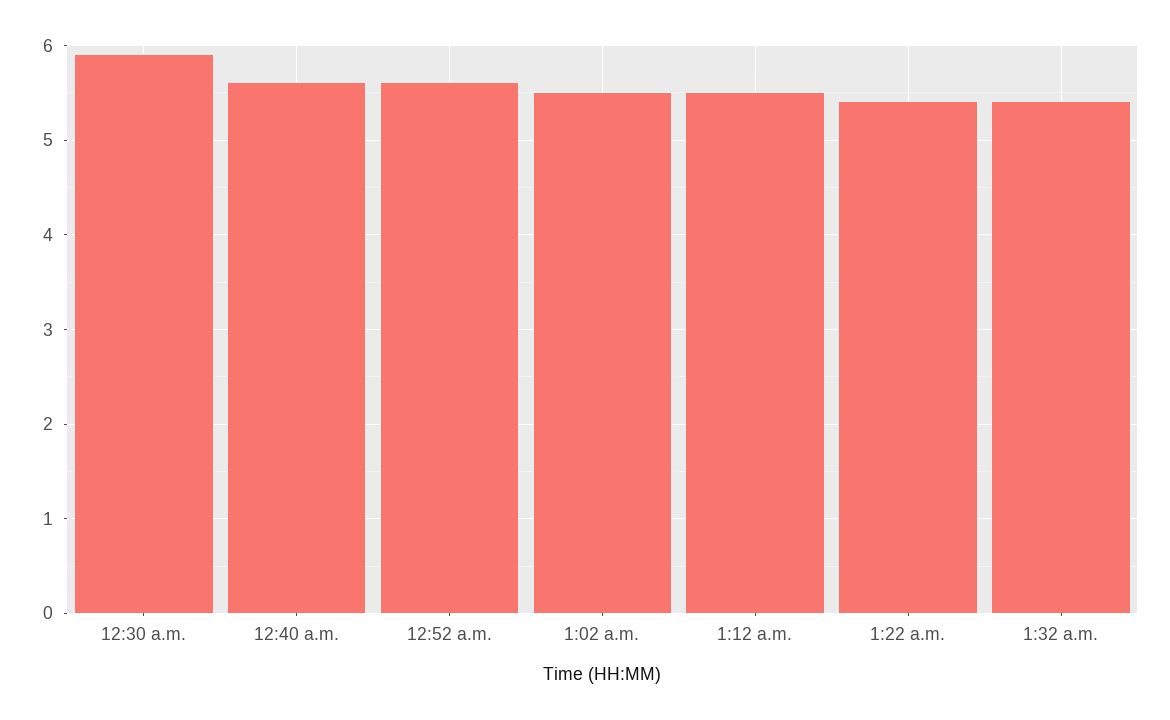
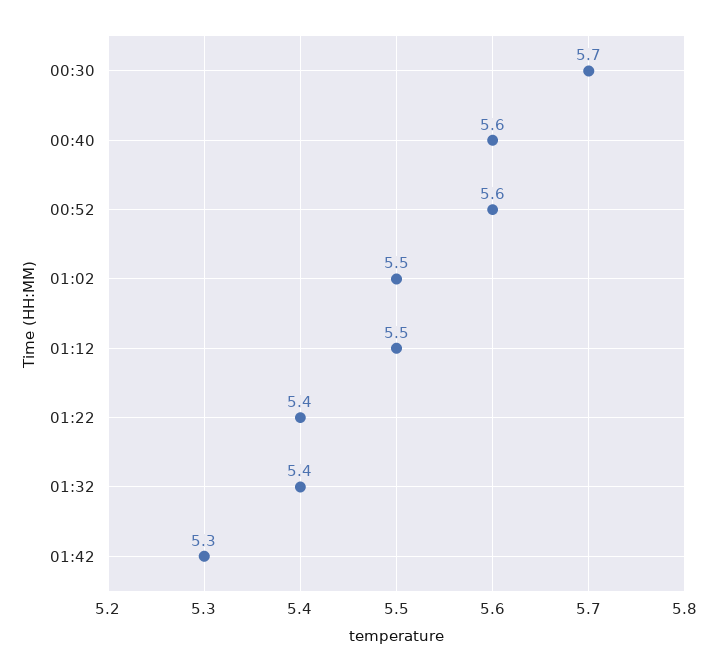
12:30 a.m.: 5.9 -> 5.7
01:42: none -> 5.3

